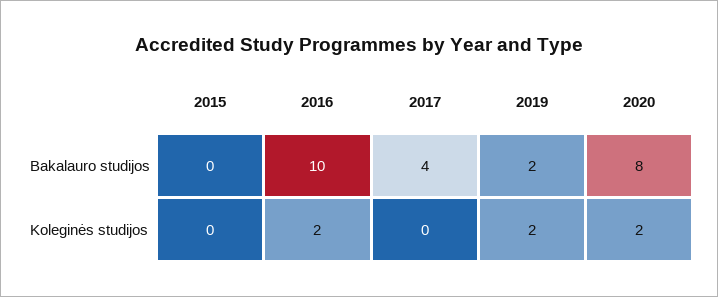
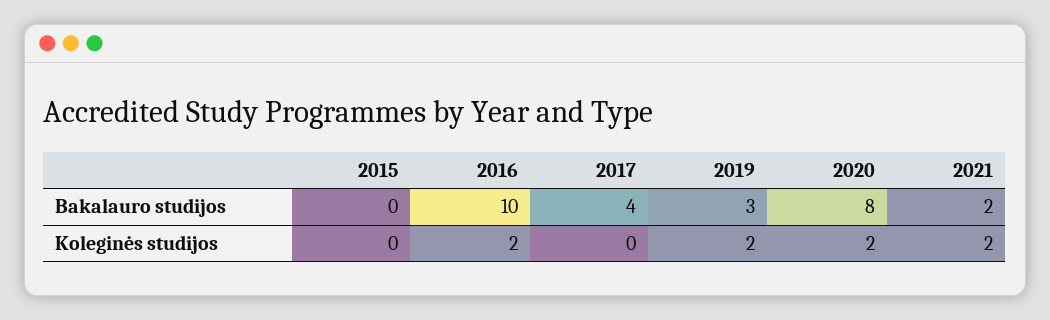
2019, Bakalauro studijos: 2 -> 3
2021, Bakalauro studijos: none -> 2
2021, Koleginės studijos: none -> 2

